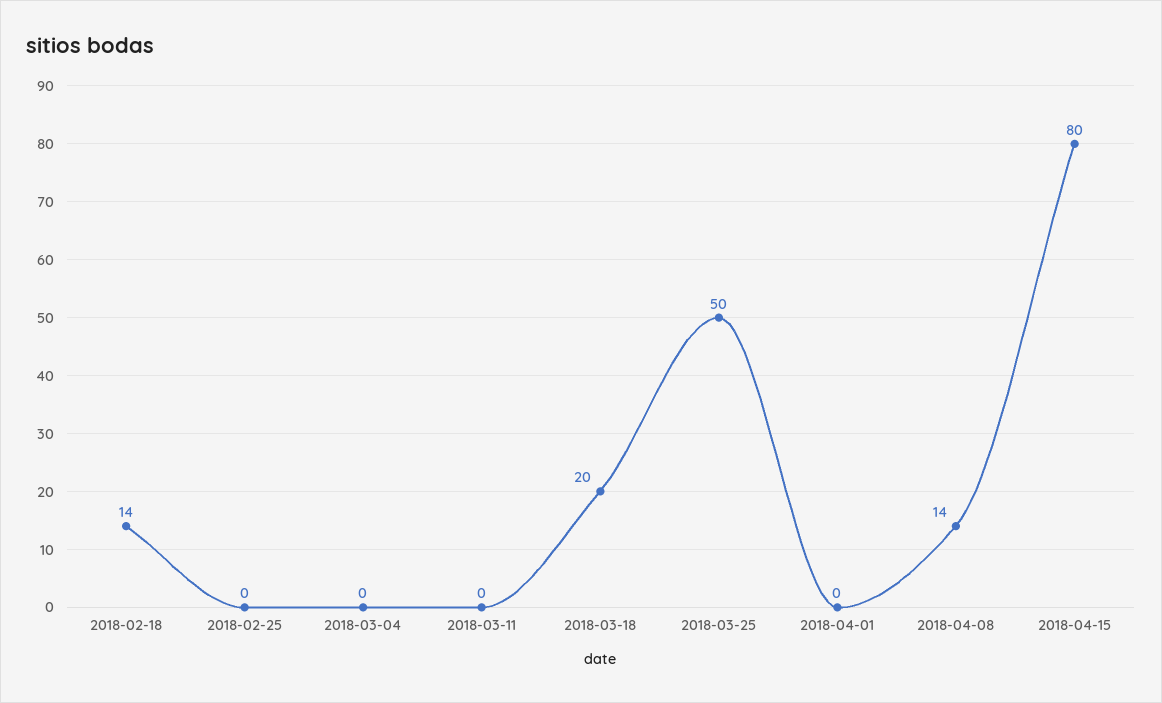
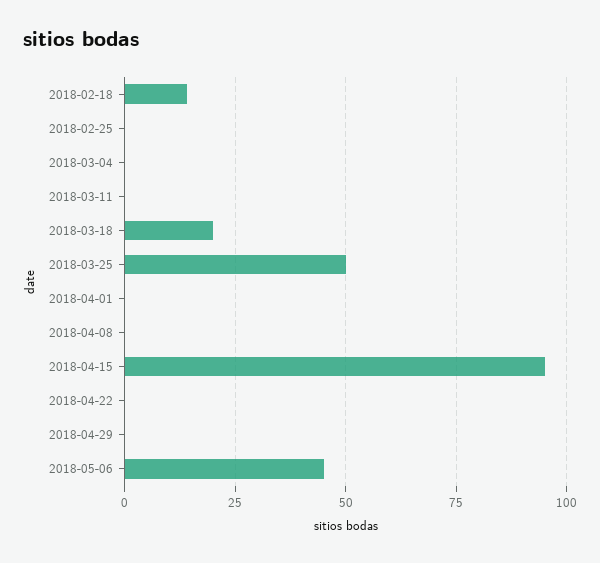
2018-04-08: 14 -> 0
2018-04-15: 80 -> 95
2018-04-22: none -> 0
2018-04-29: none -> 0
2018-05-06: none -> 45

